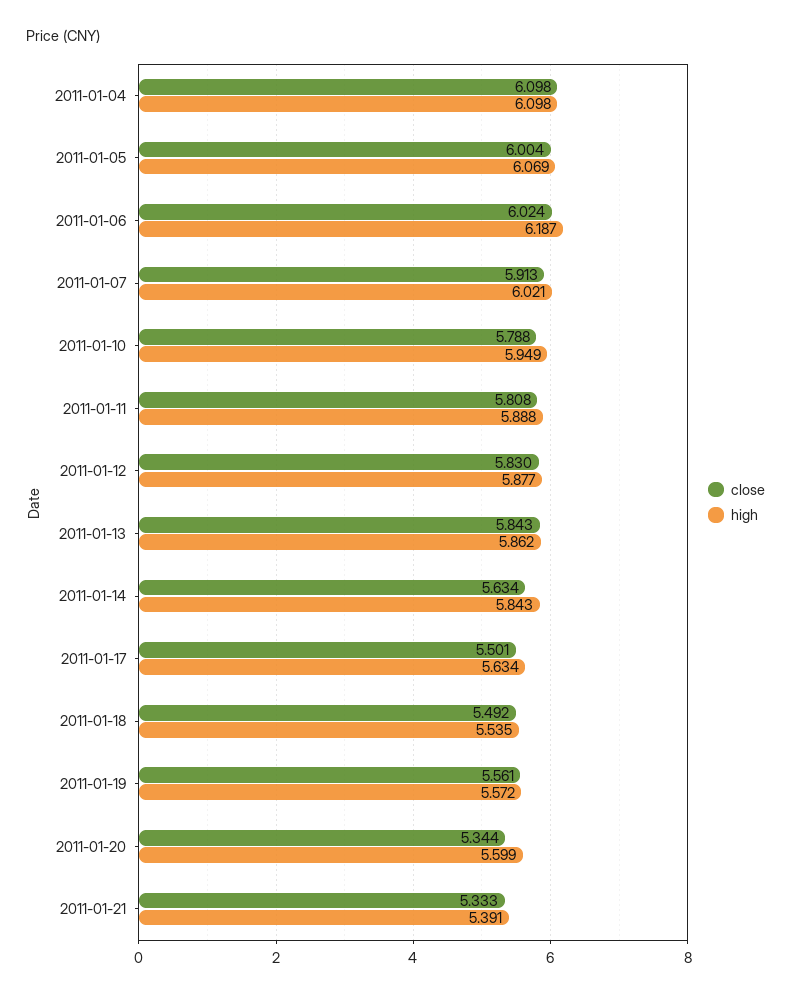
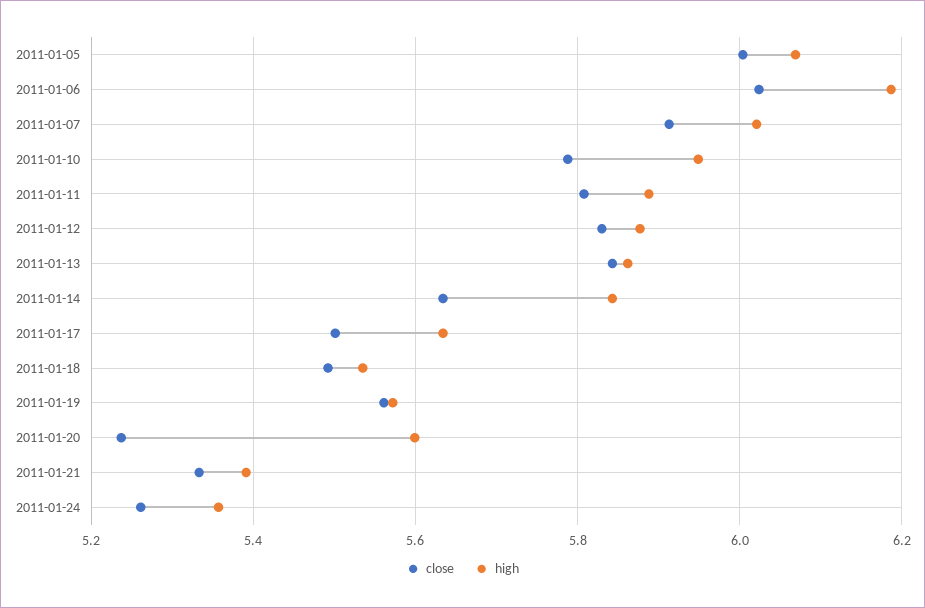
close, 2011-01-04: 6.098 -> none
high, 2011-01-04: 6.098 -> none
close, 2011-01-20: 5.344 -> 5.24
close, 2011-01-24: none -> 5.26
high, 2011-01-24: none -> 5.36

